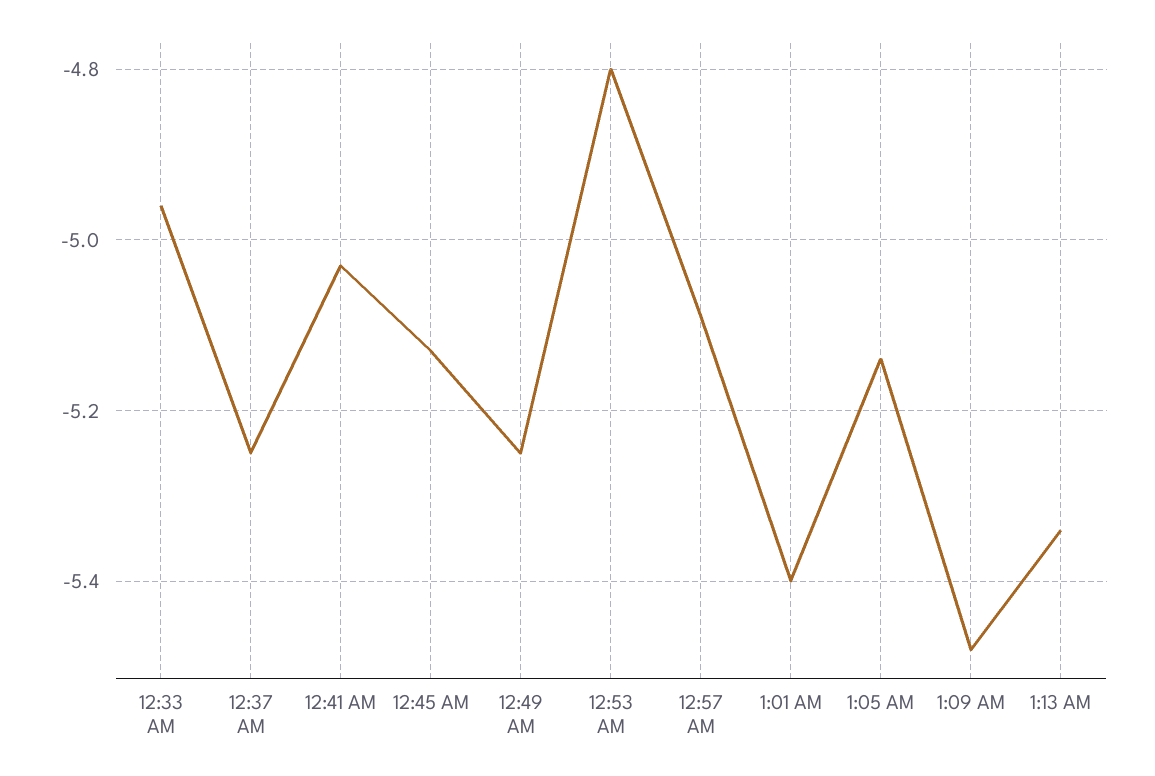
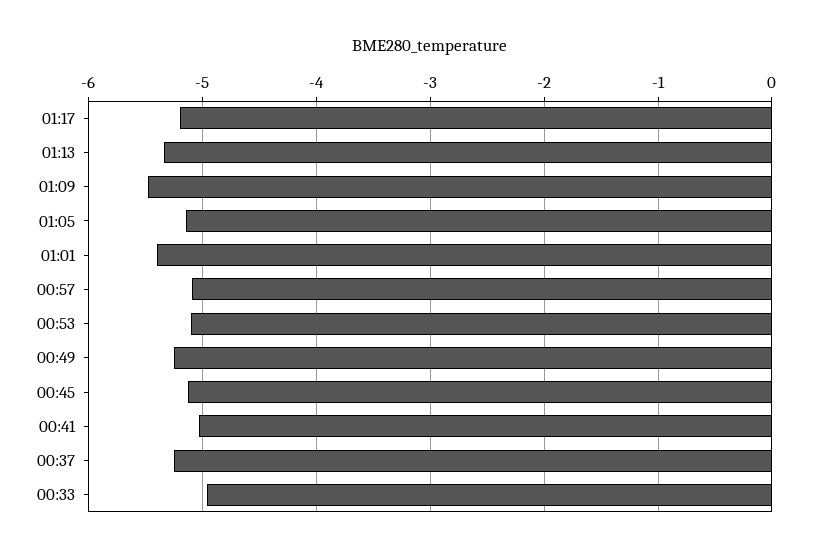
12:53 AM: -4.8 -> -5.1
01:17: none -> -5.2

